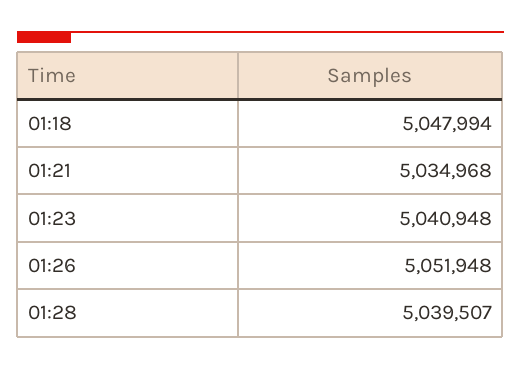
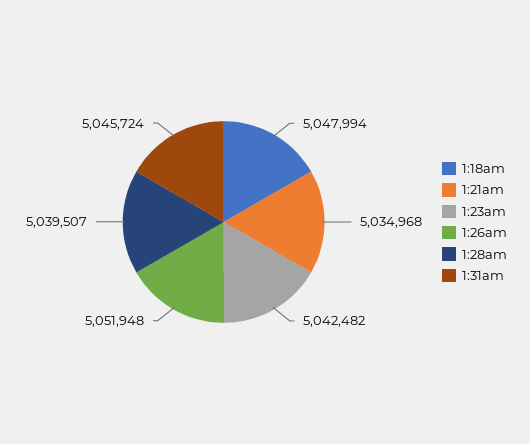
01:23: 5040948 -> 5042482
1:31am: none -> 5045724

